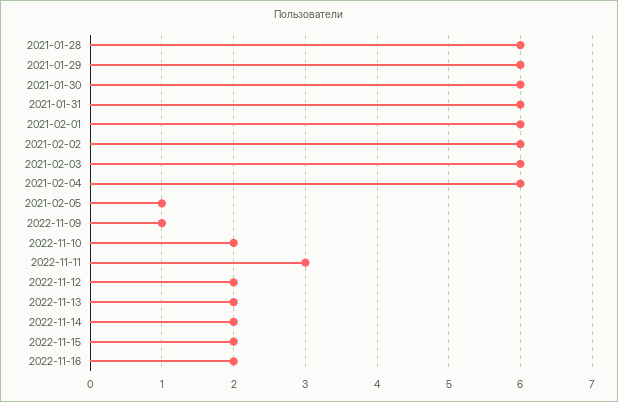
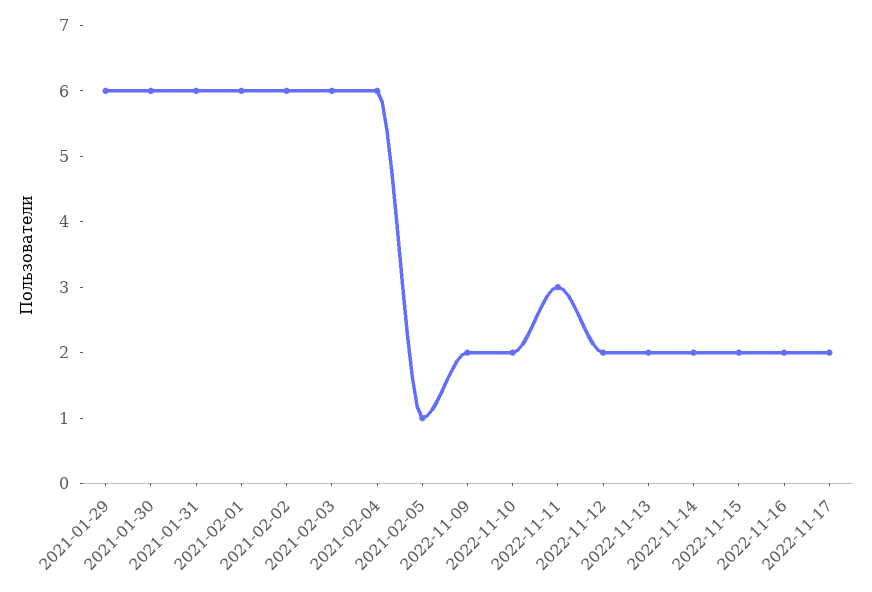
2021-01-28: 6 -> none
2022-11-09: 1 -> 2
2022-11-17: none -> 2

